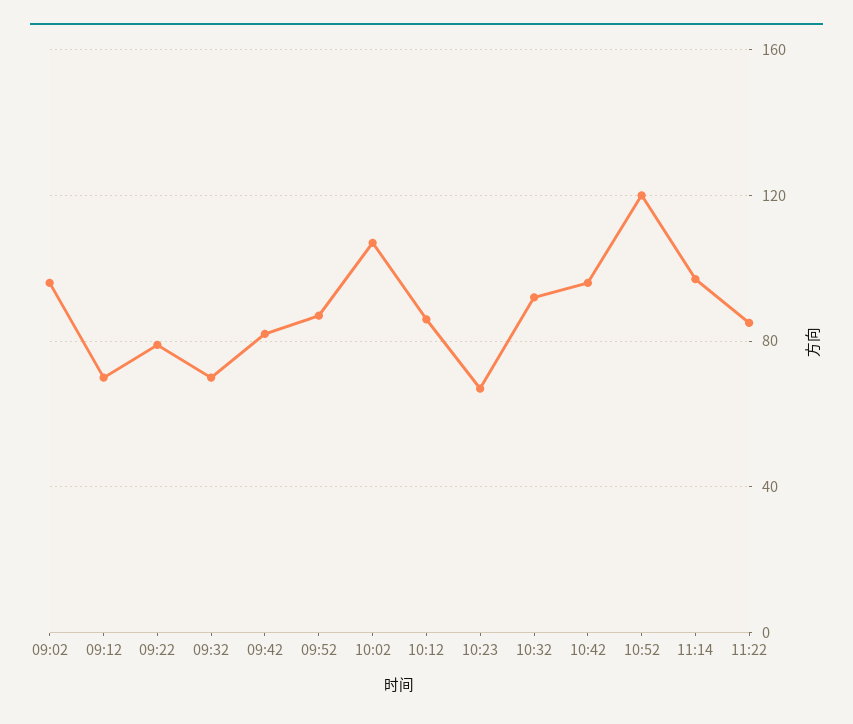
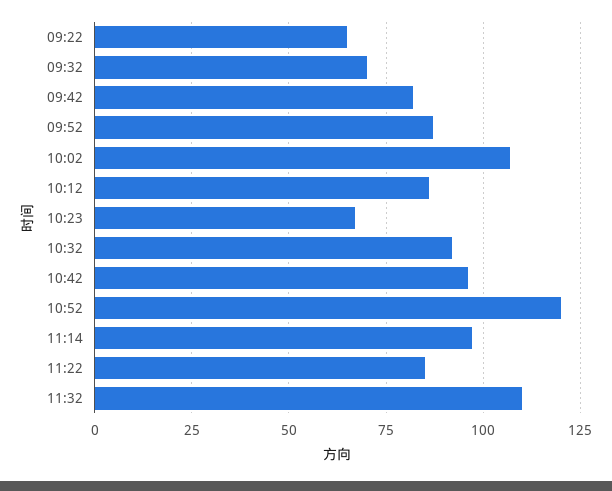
09:02: 95 -> none
09:12: 70 -> none
09:22: 80 -> 65
11:32: none -> 110

